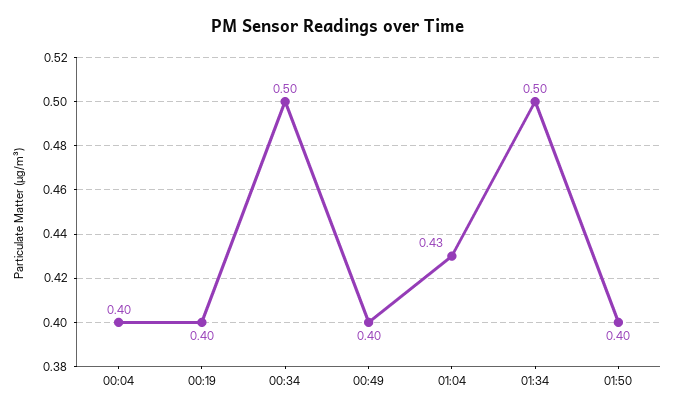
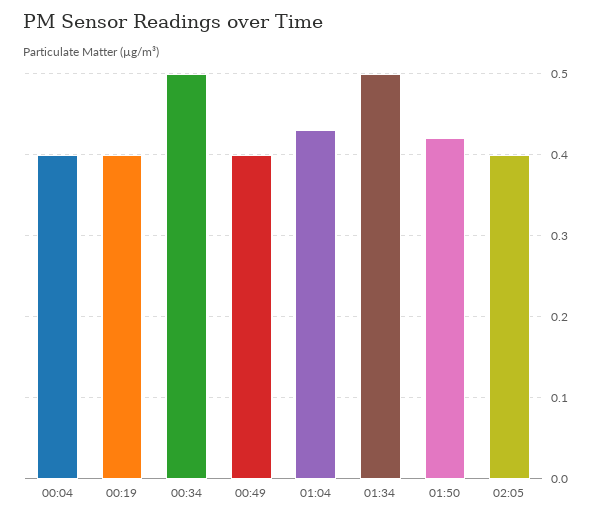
01:50: 0.4 -> 0.42
02:05: none -> 0.4

